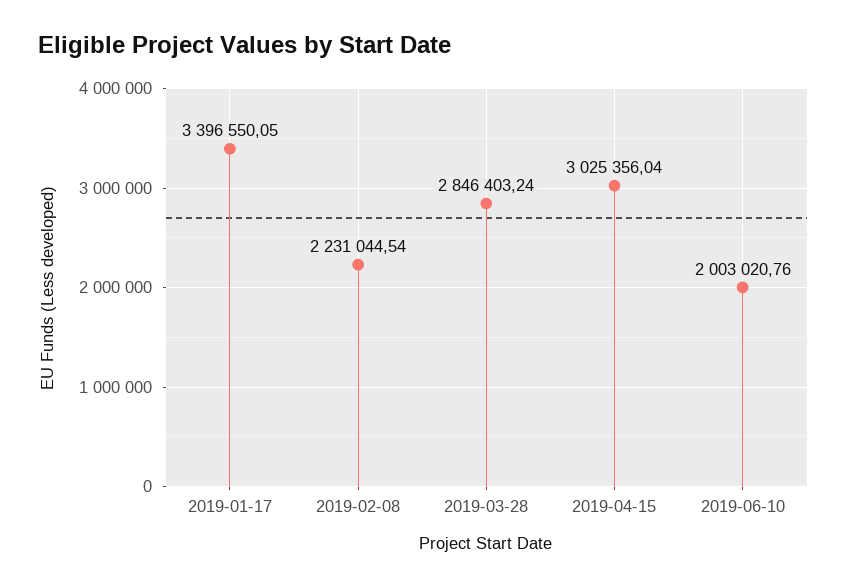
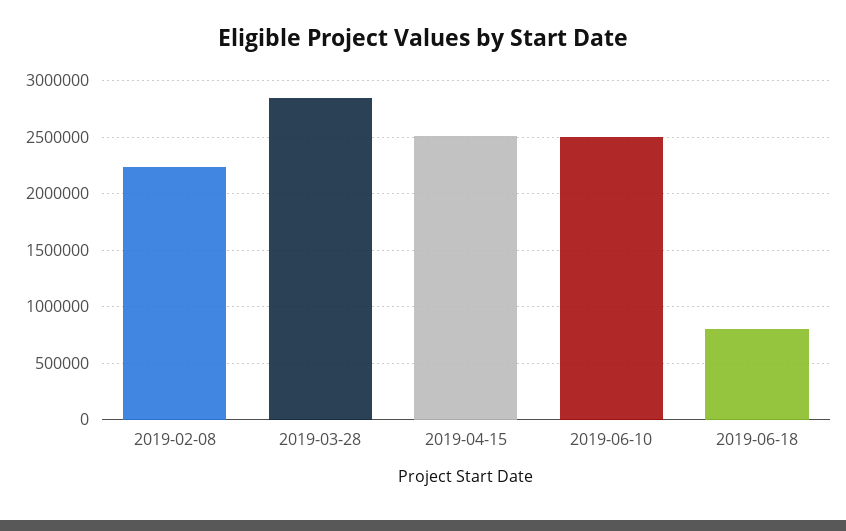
2019-01-17: 3396550.05 -> none
2019-04-15: 3025356.04 -> 2500000
2019-06-10: 2003020.76 -> 2500000
2019-06-18: none -> 800000

